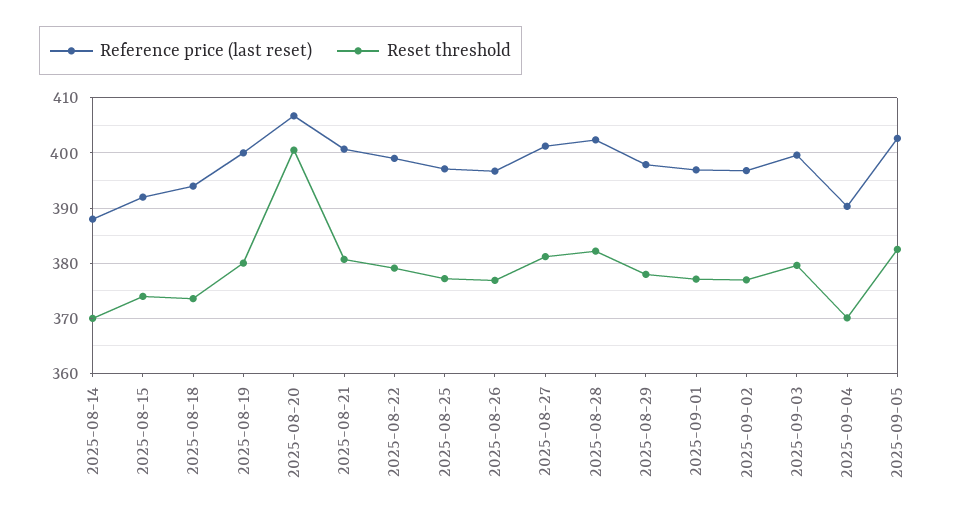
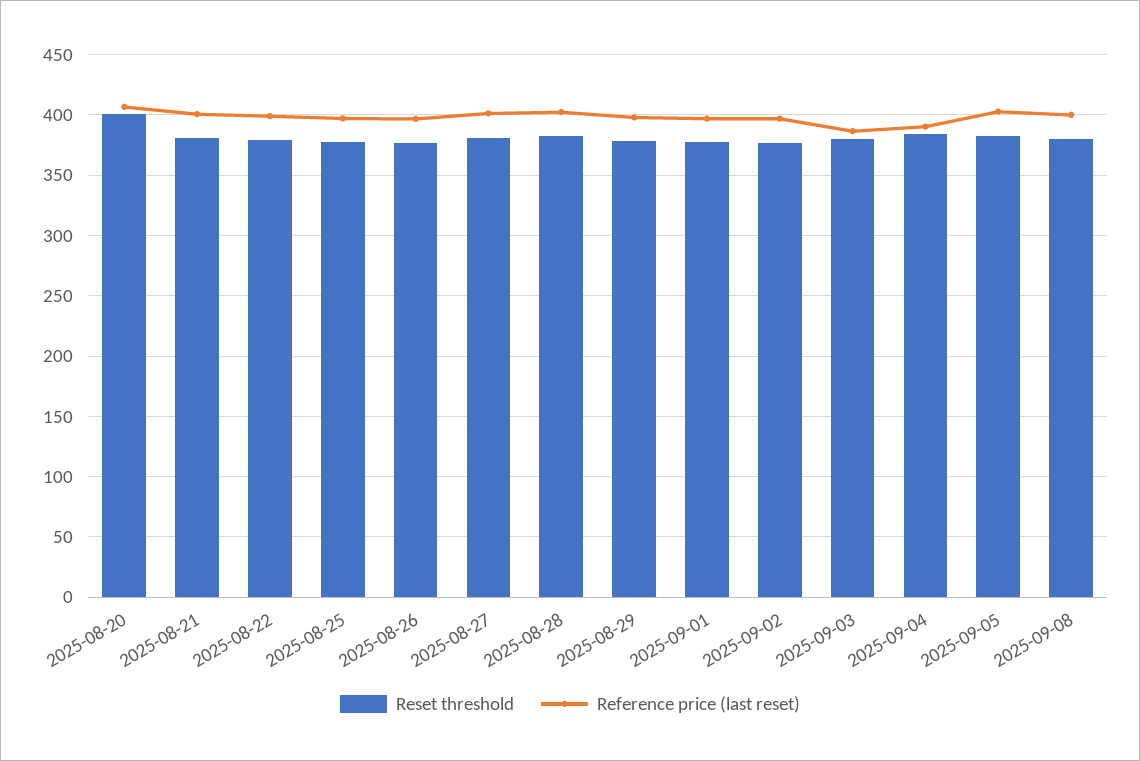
Reference price (last reset), 2025-08-14: 388 -> none
Reset threshold, 2025-08-14: 370 -> none
Reference price (last reset), 2025-08-15: 392 -> none
Reset threshold, 2025-08-15: 374 -> none
Reference price (last reset), 2025-08-18: 394 -> none
Reset threshold, 2025-08-18: 374 -> none
Reference price (last reset), 2025-08-19: 400 -> none
Reset threshold, 2025-08-19: 380 -> none
Reference price (last reset), 2025-09-03: 400 -> 385
Reset threshold, 2025-09-04: 370 -> 385
Reset threshold, 2025-09-08: none -> 380
Reference price (last reset), 2025-09-08: none -> 400

